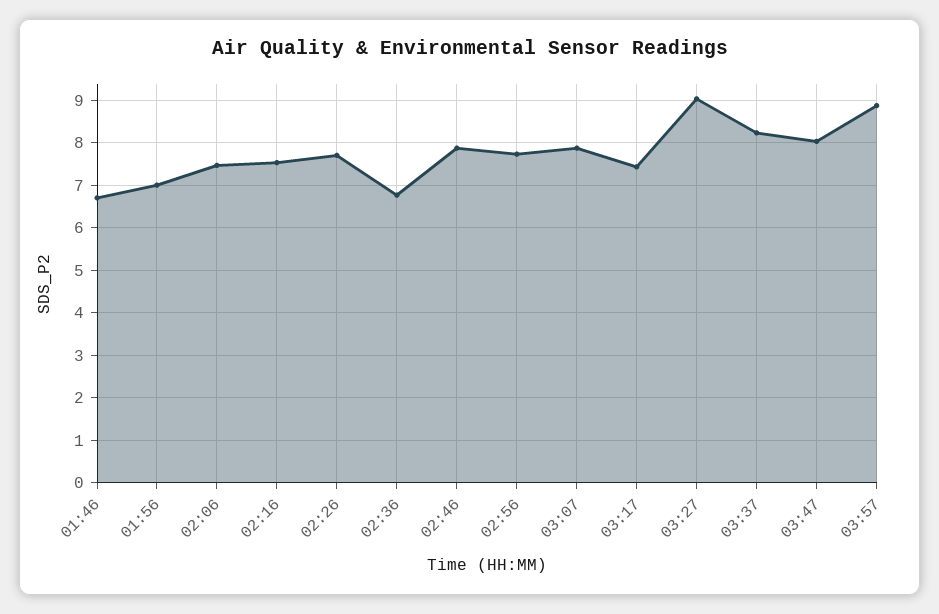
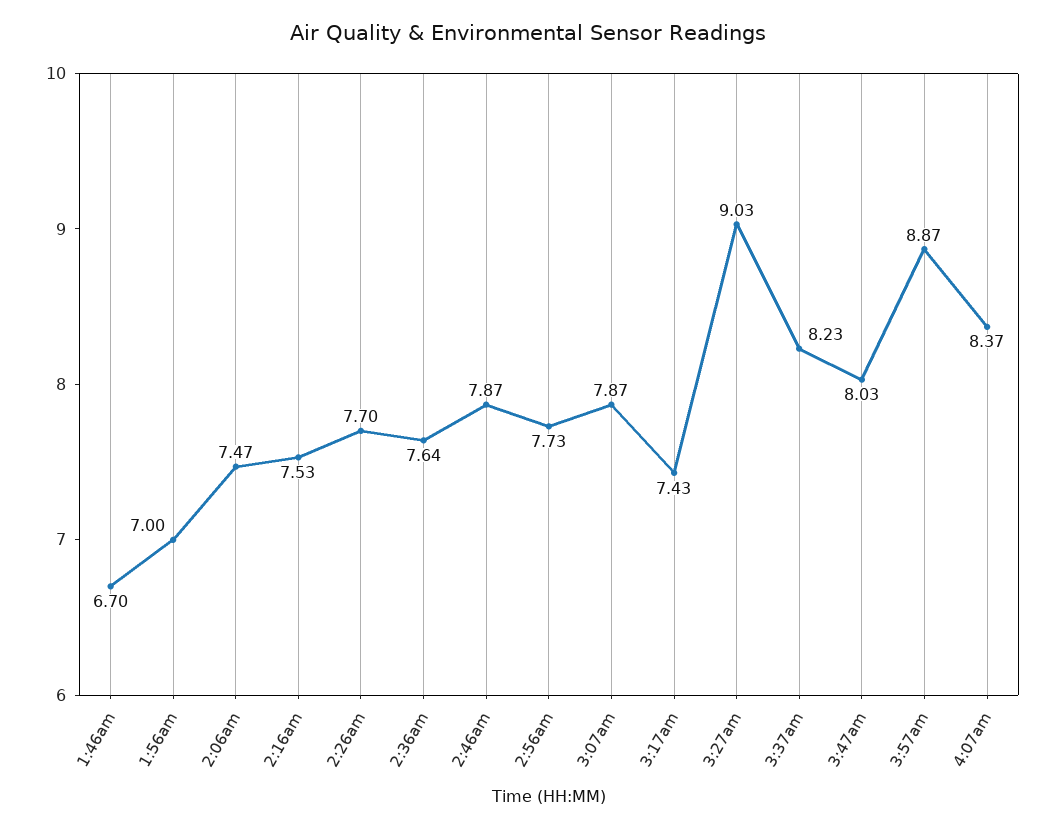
02:36: 6.8 -> 7.64
4:07am: none -> 8.37

